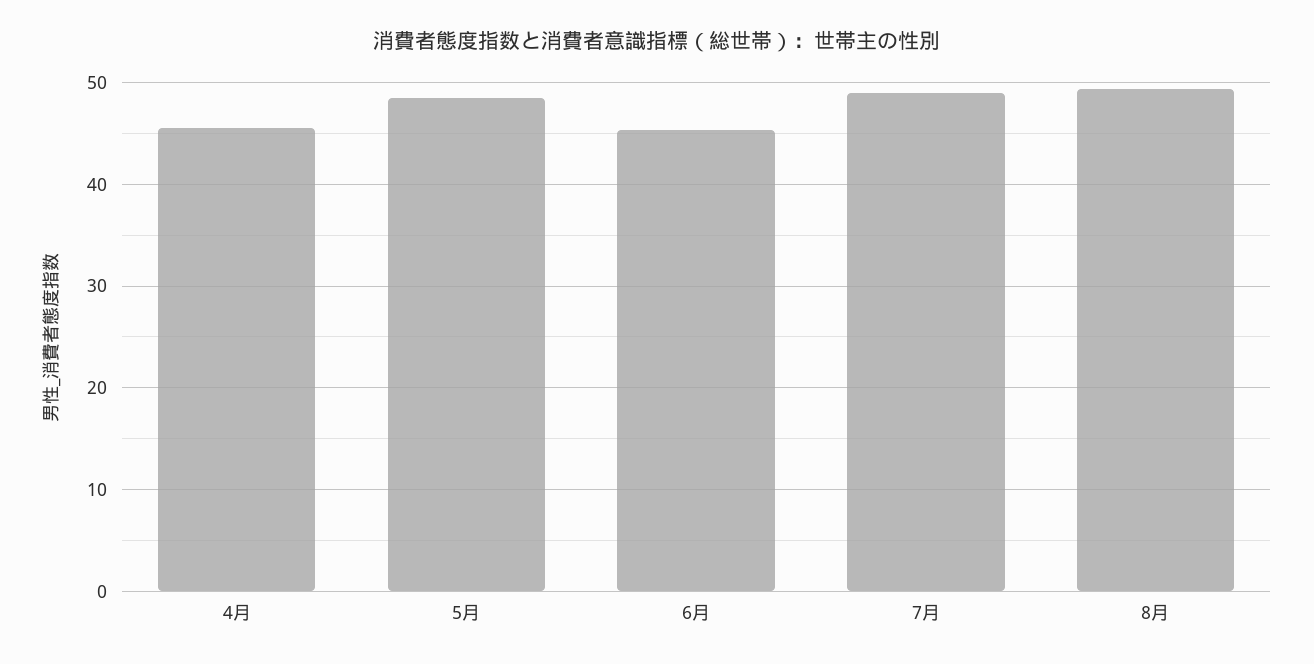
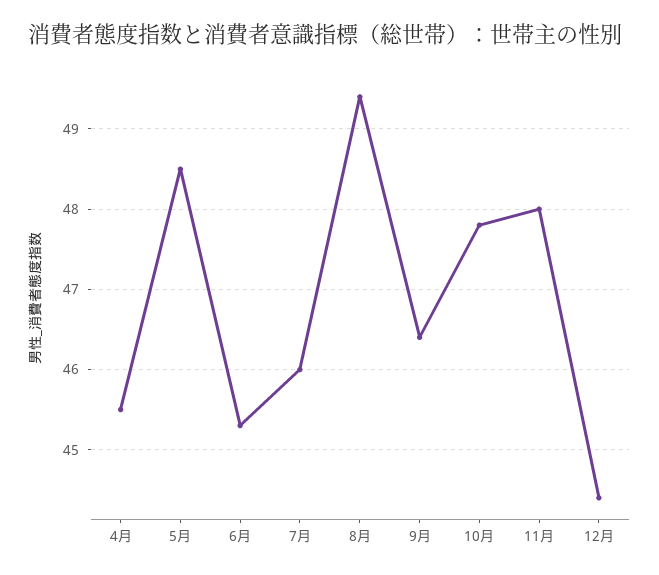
7月: 49 -> 46
9月: none -> 46.4
10月: none -> 47.8
11月: none -> 48
12月: none -> 44.4

